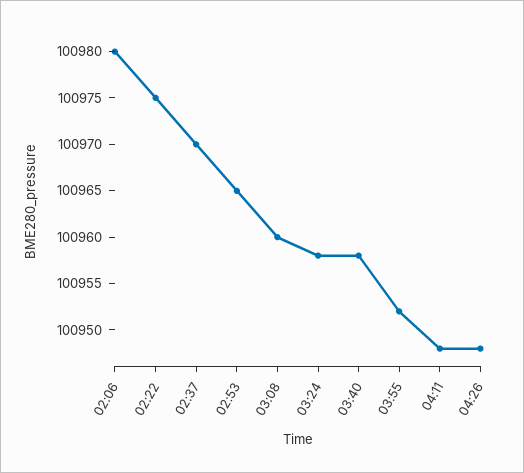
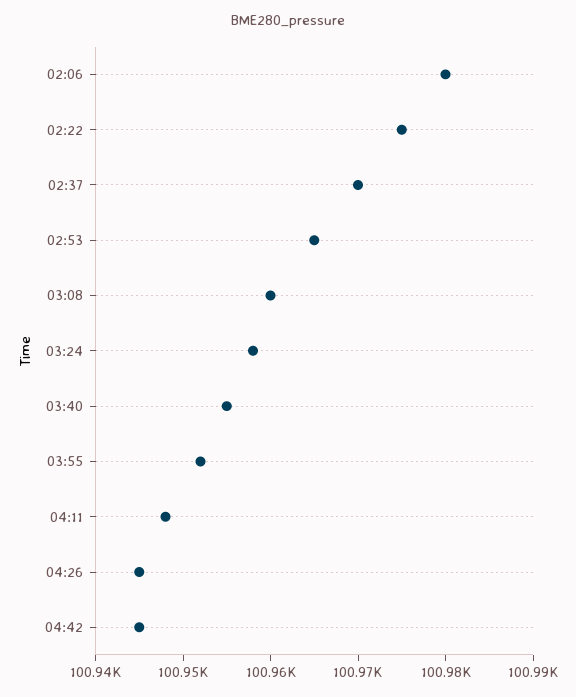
03:40: 100958 -> 100955
04:26: 100948 -> 100945
04:42: none -> 100945

